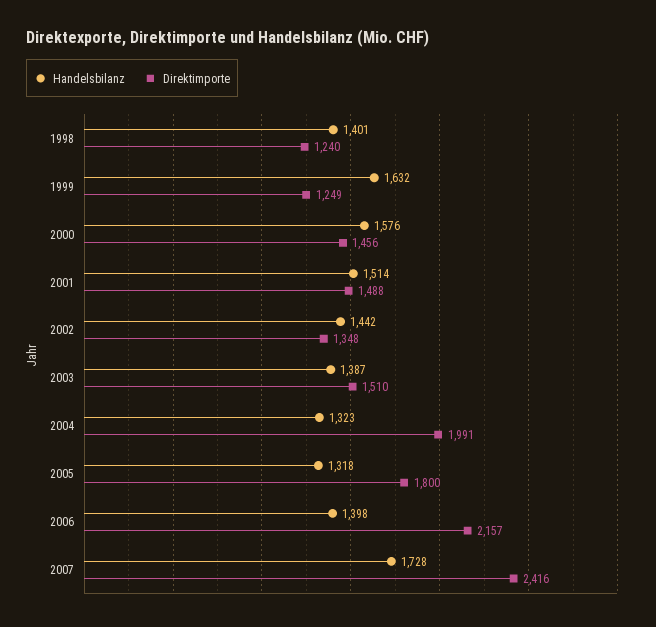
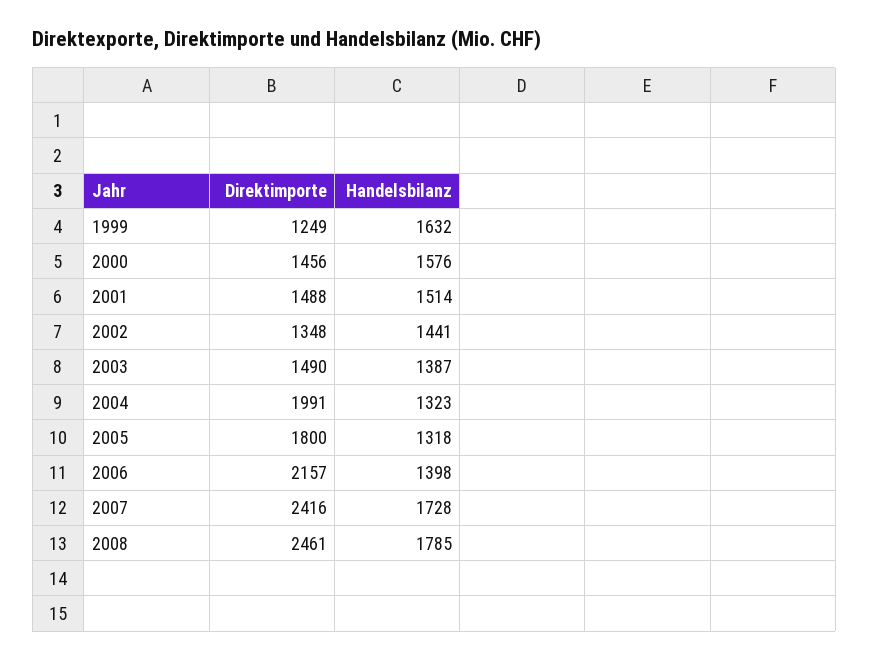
Handelsbilanz, 1998: 1401 -> none
Direktimporte, 1998: 1240 -> none
Handelsbilanz, 2002: 1442 -> 1441
Direktimporte, 2003: 1510 -> 1490
Direktimporte, 2008: none -> 2461
Handelsbilanz, 2008: none -> 1785

